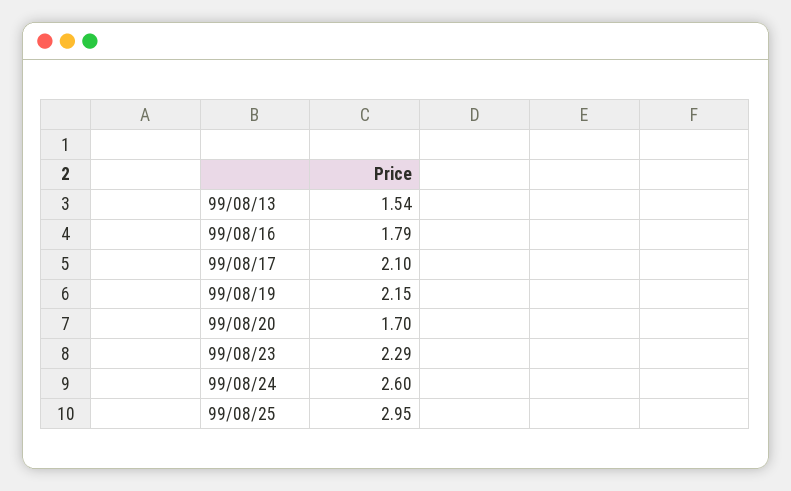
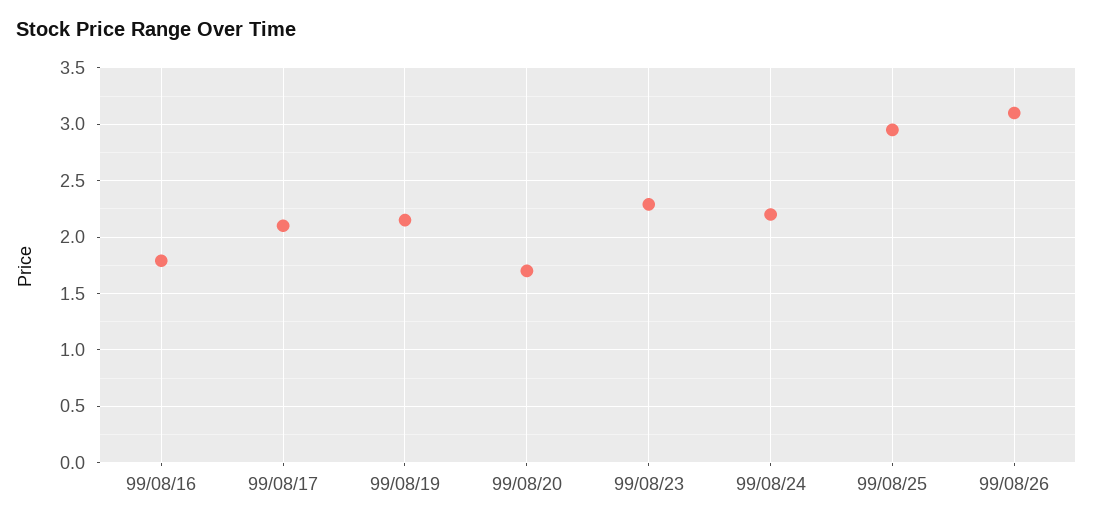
99/08/13: 1.54 -> none
99/08/24: 2.6 -> 2.2
99/08/26: none -> 3.1

